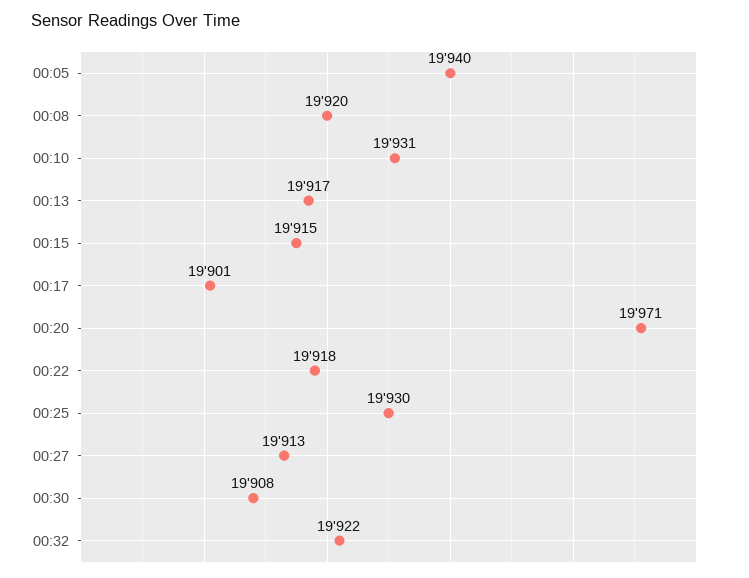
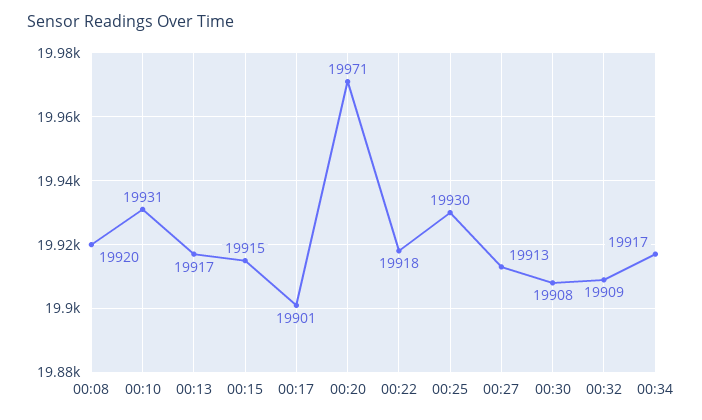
00:05: 19940 -> none
00:32: 19922 -> 19909
00:34: none -> 19917

